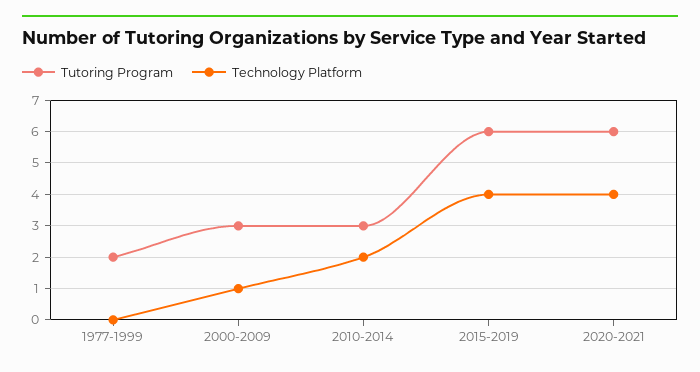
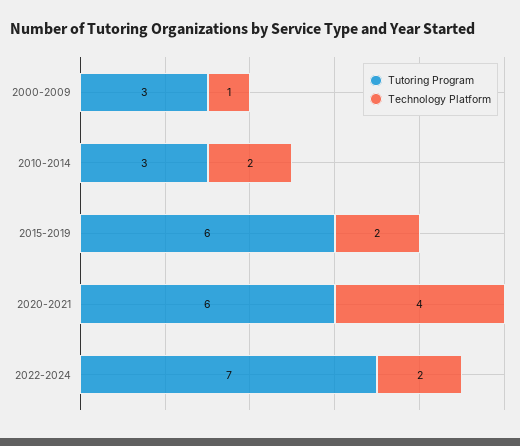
Tutoring Program, 1977-1999: 2 -> none
Technology Platform, 1977-1999: 0 -> none
Technology Platform, 2015-2019: 4 -> 2
Tutoring Program, 2022-2024: none -> 7
Technology Platform, 2022-2024: none -> 2

